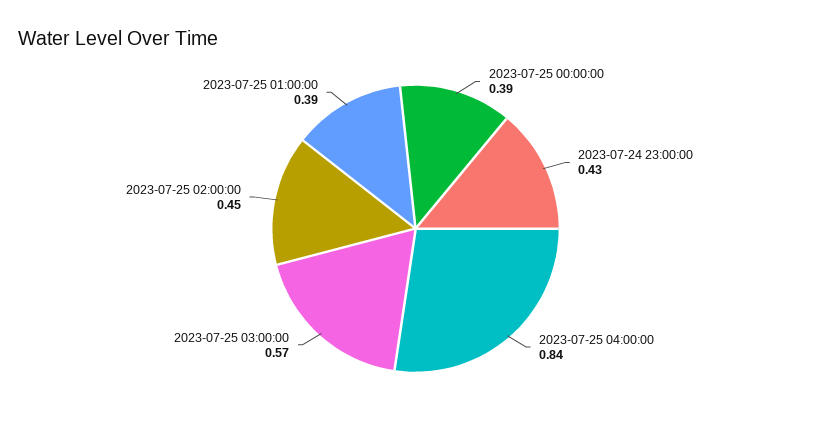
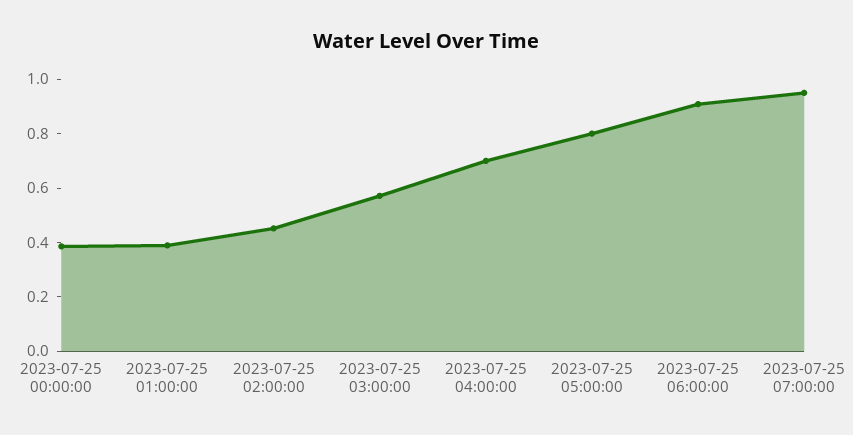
2023-07-24 23:00:00: 0.43 -> none
2023-07-25 04:00:00: 0.84 -> 0.7
2023-07-25 05:00:00: none -> 0.8
2023-07-25 06:00:00: none -> 0.9
2023-07-25 07:00:00: none -> 0.95

